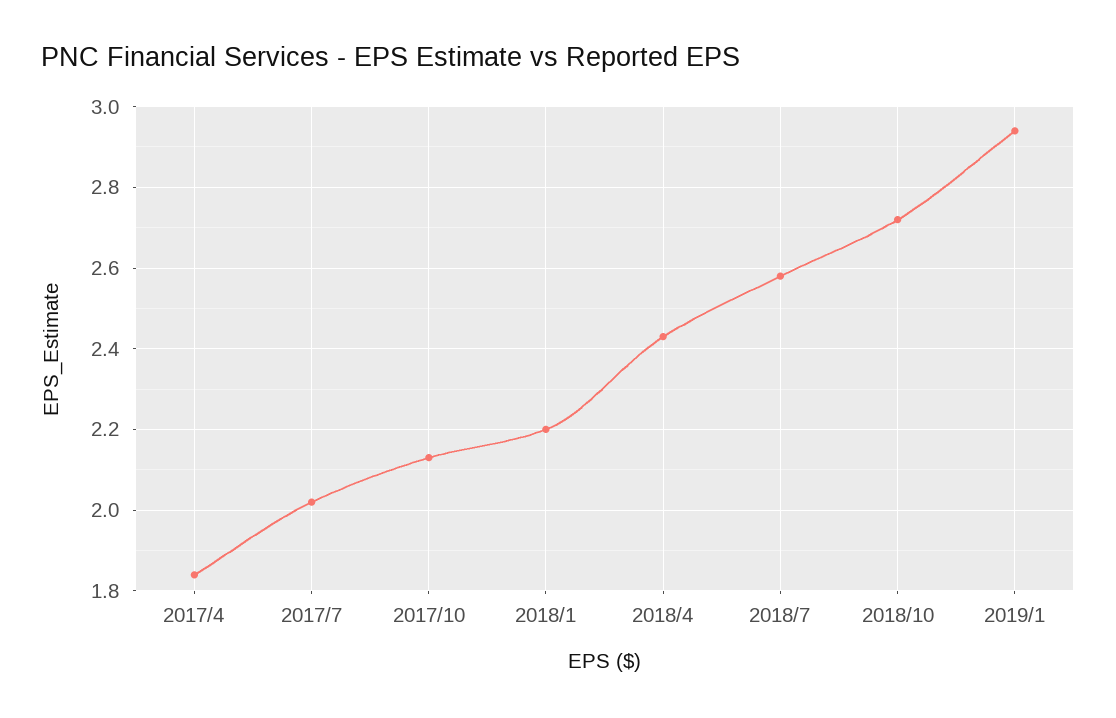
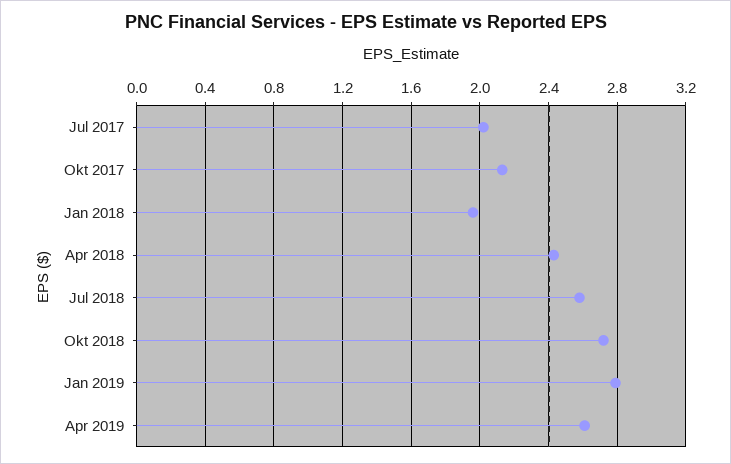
2017/4: 1.85 -> none
2018/1: 2.2 -> 1.95
2019/1: 2.95 -> 2.8
Apr 2019: none -> 2.6

